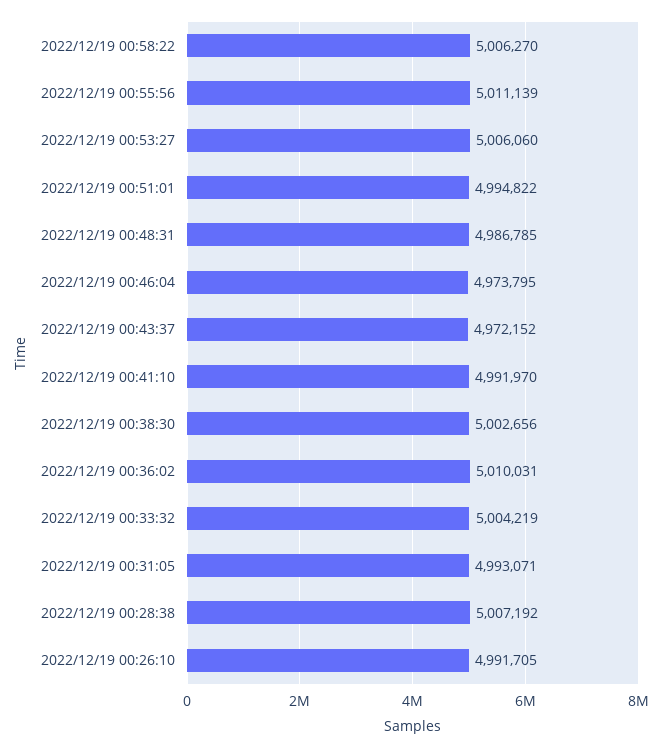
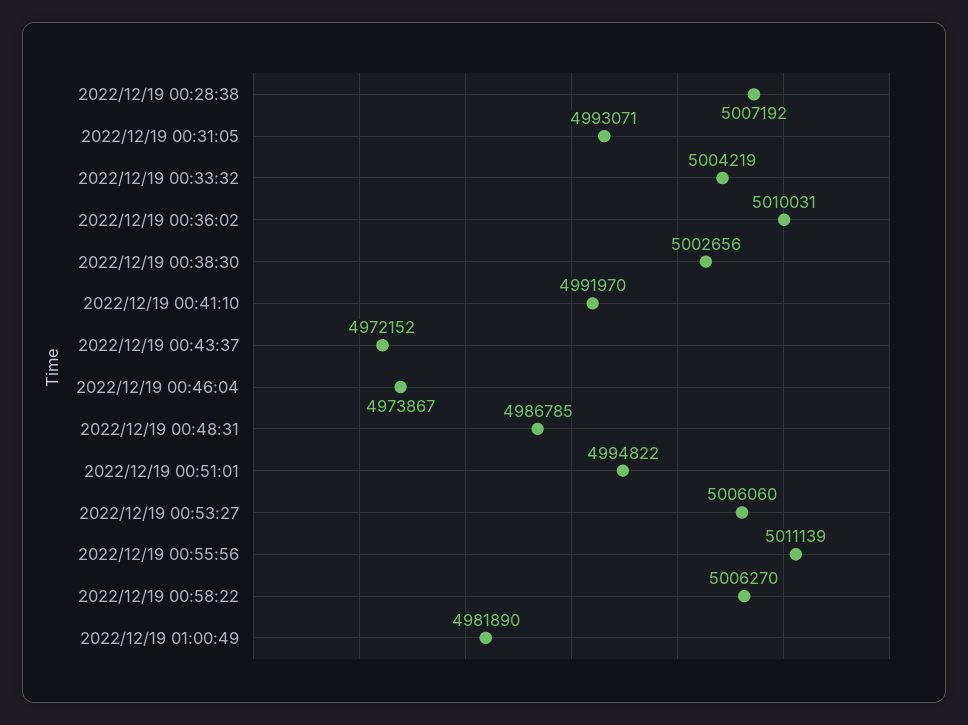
2022/12/19 00:46:04: 4973795 -> 4973867
2022/12/19 00:26:10: 4991705 -> none
2022/12/19 01:00:49: none -> 4981890

